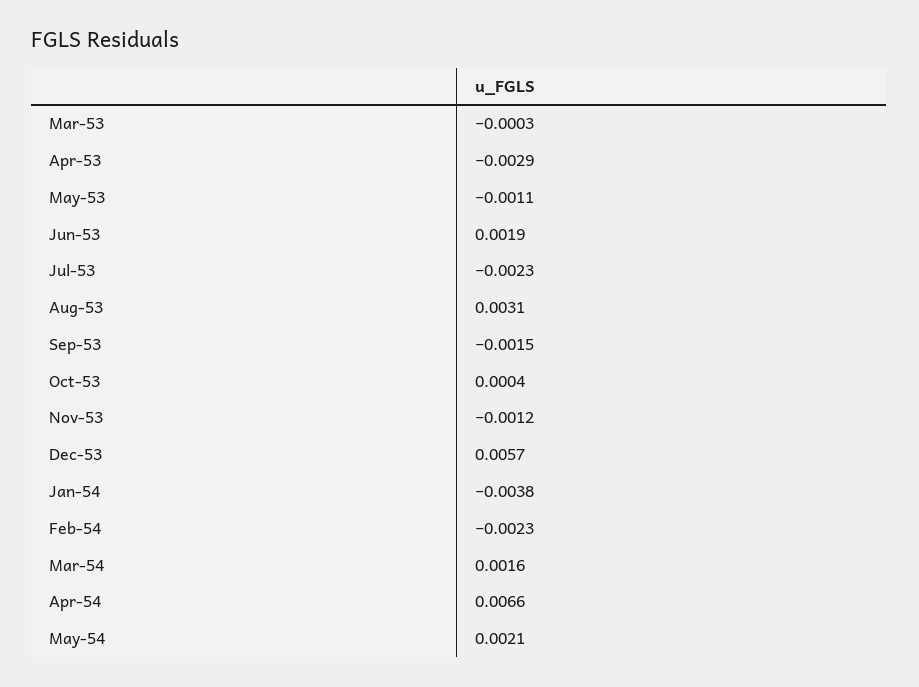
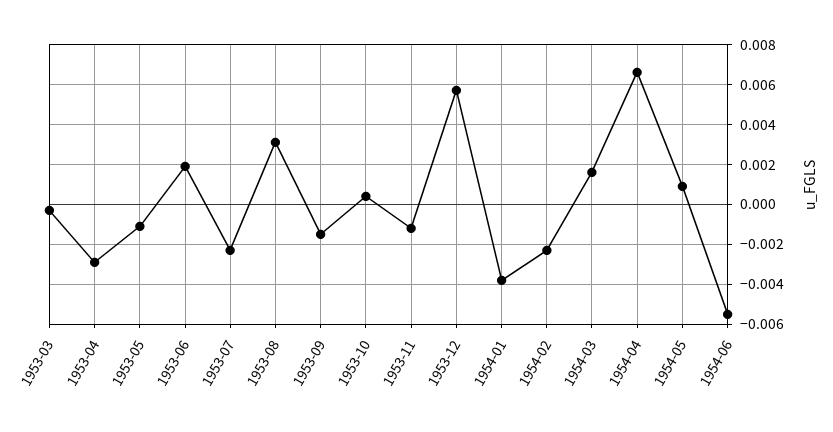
May-54: 0.0021 -> 0.001
1954-06: none -> -0.0055

